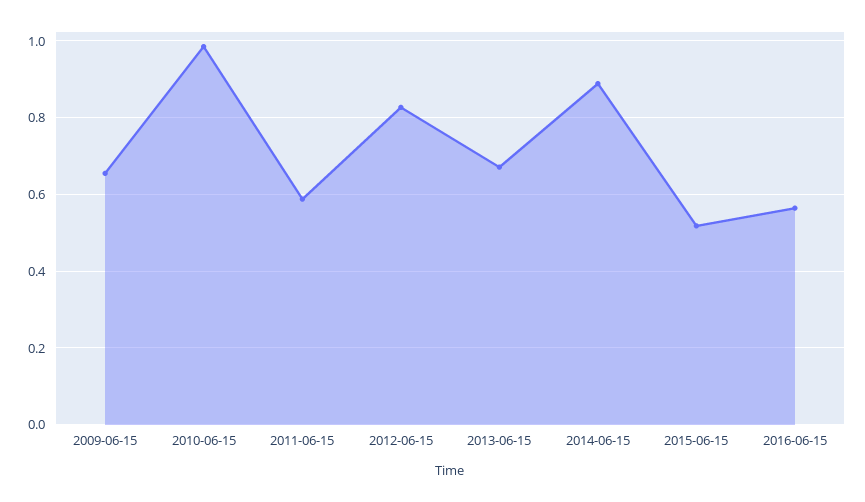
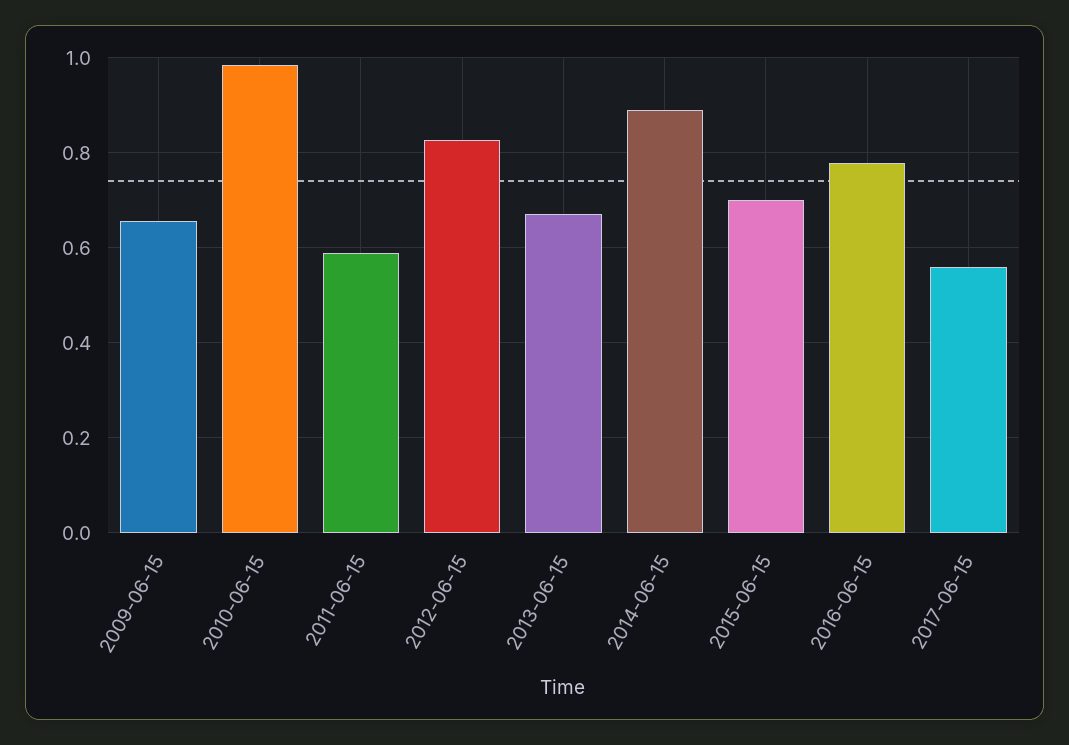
2015-06-15: 0.52 -> 0.7
2016-06-15: 0.56 -> 0.78
2017-06-15: none -> 0.56

